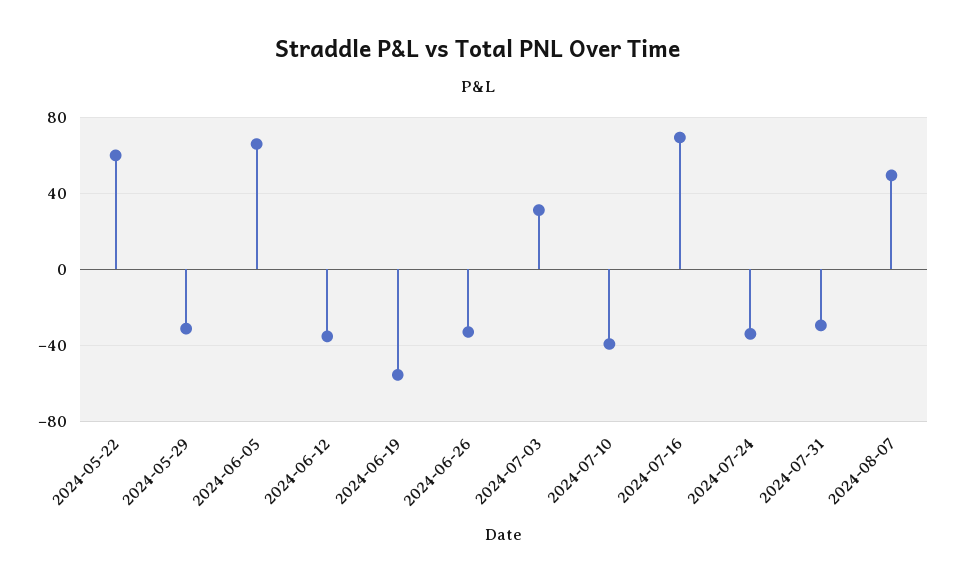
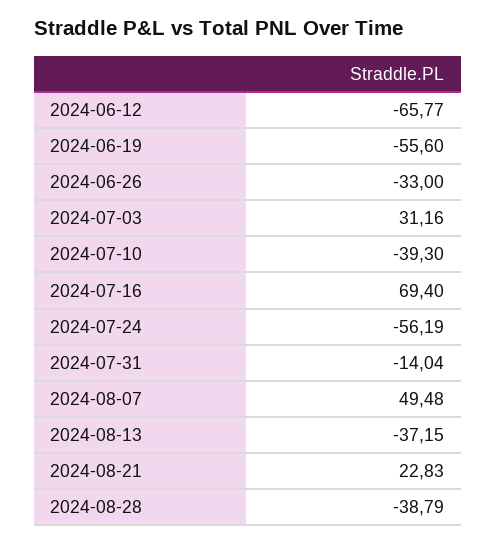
2024-05-22: 60 -> none
2024-05-29: -30 -> none
2024-06-05: 65 -> none
2024-06-12: -35 -> -65.77
2024-07-24: -35 -> -56.19
2024-07-31: -30 -> -14.04
2024-08-13: none -> -37.15
2024-08-21: none -> 22.83
2024-08-28: none -> -38.79

